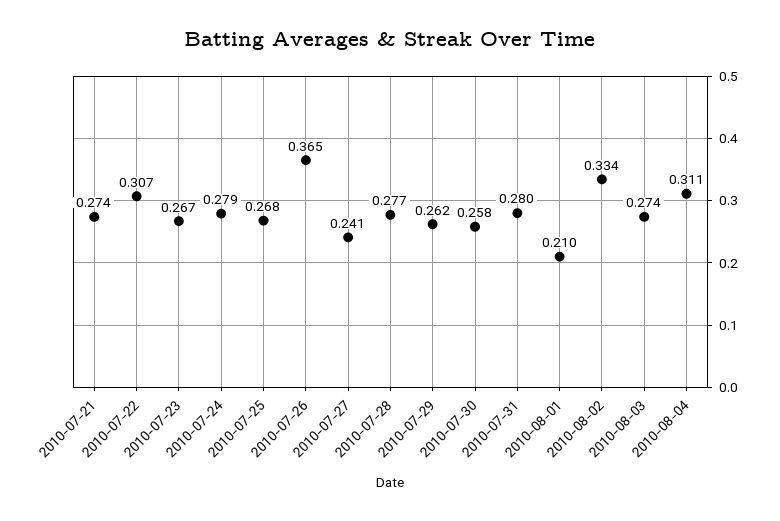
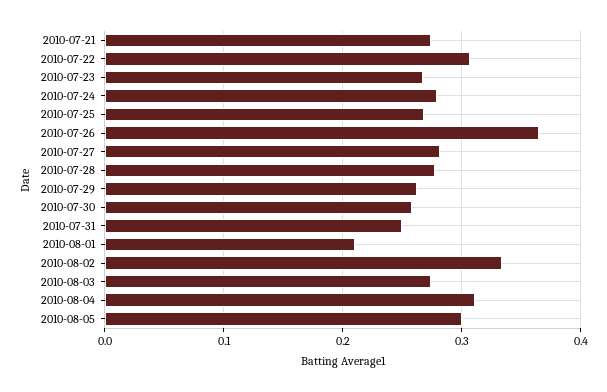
2010-07-27: 0.241 -> 0.28
2010-07-31: 0.28 -> 0.25
2010-08-05: none -> 0.3

